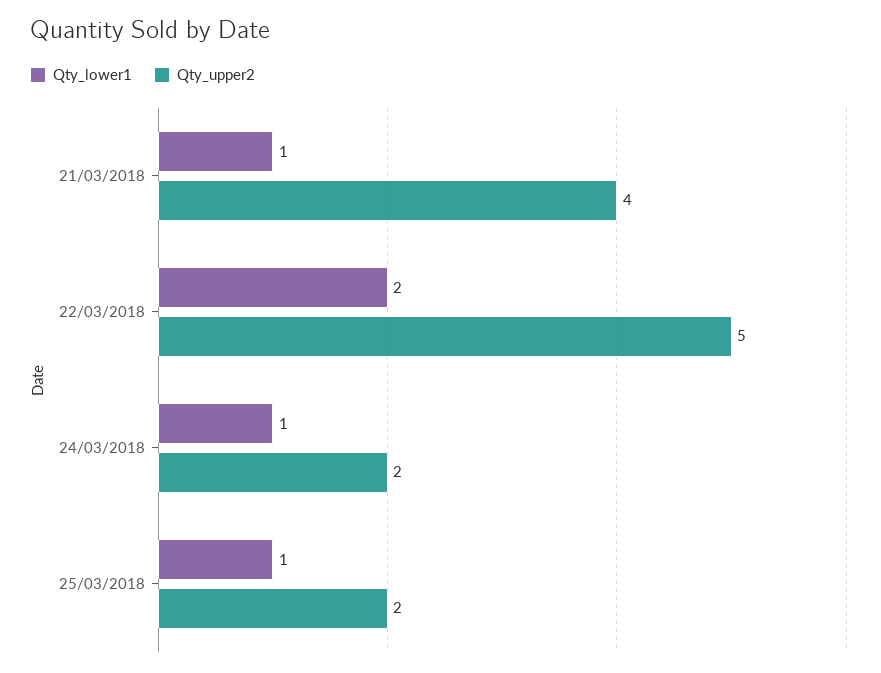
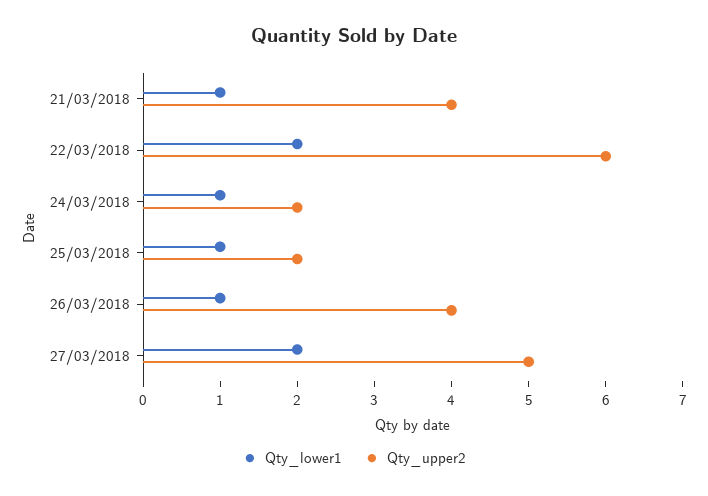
Qty_upper2, 22/03/2018: 5 -> 6
Qty_lower1, 26/03/2018: none -> 1
Qty_upper2, 26/03/2018: none -> 4
Qty_lower1, 27/03/2018: none -> 2
Qty_upper2, 27/03/2018: none -> 5

